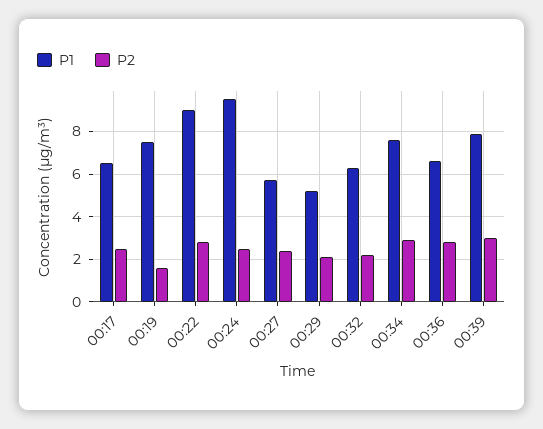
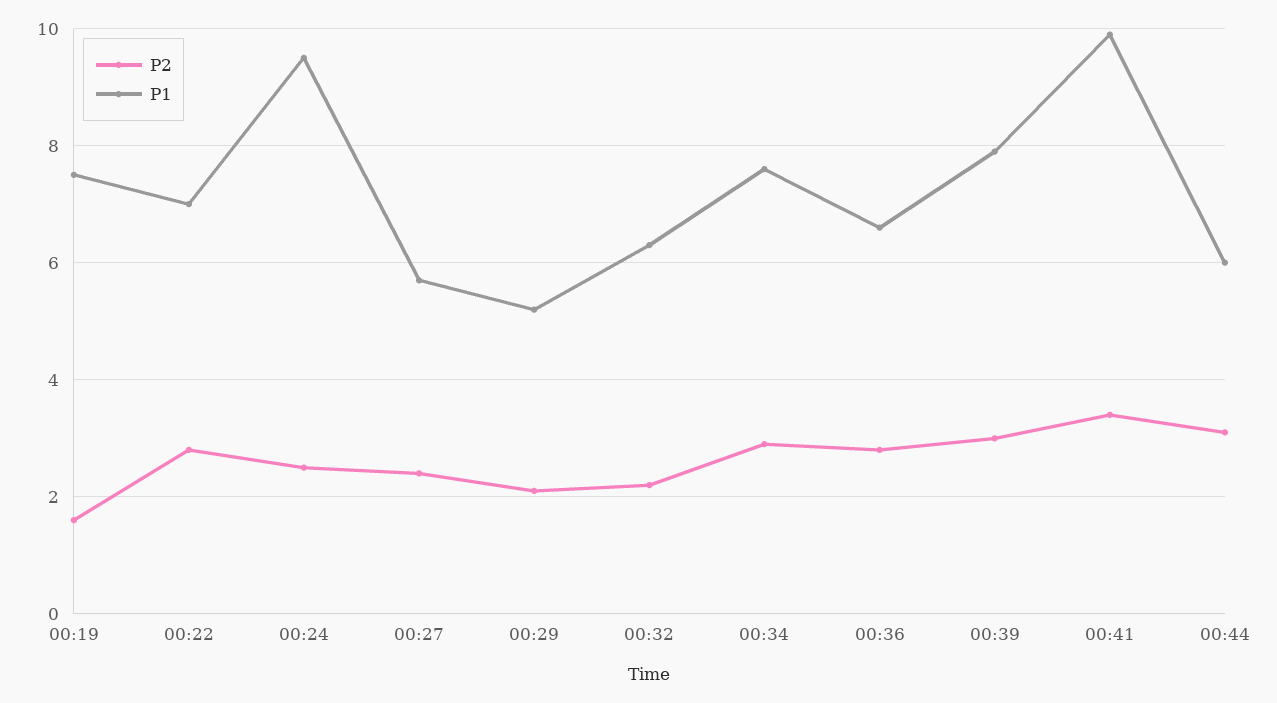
P1, 00:17: 6.5 -> none
P2, 00:17: 2.5 -> none
P1, 00:22: 9 -> 7
P2, 00:41: none -> 3.5
P1, 00:41: none -> 10
P2, 00:44: none -> 3
P1, 00:44: none -> 6

